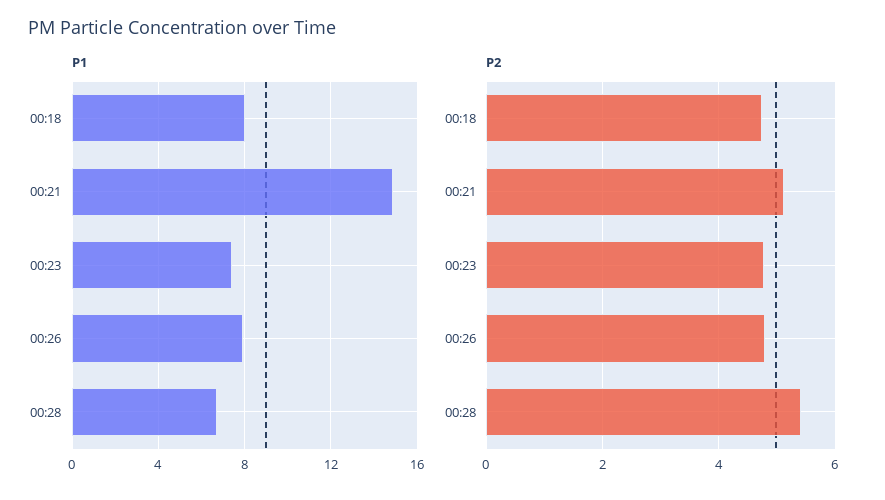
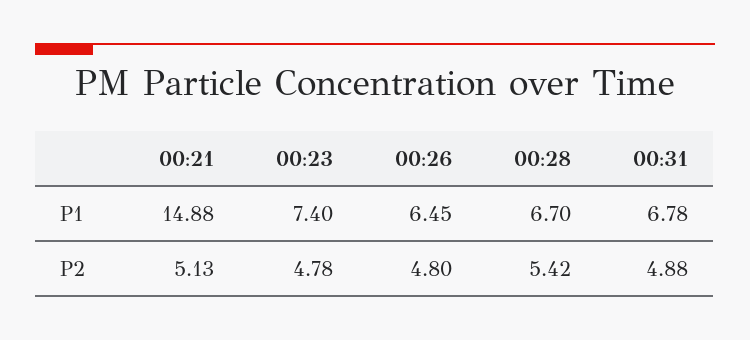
P1, 00:18: 8 -> none
P1, 00:26: 8 -> 6.45
P2, 00:18: 4.8 -> none
P1, 00:31: none -> 6.78
P2, 00:31: none -> 4.88

